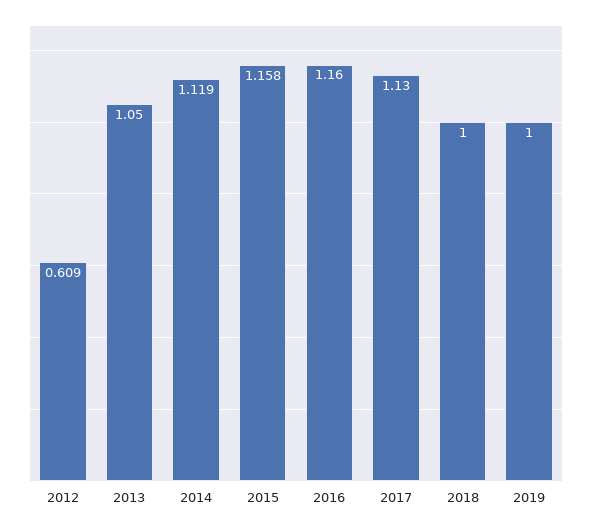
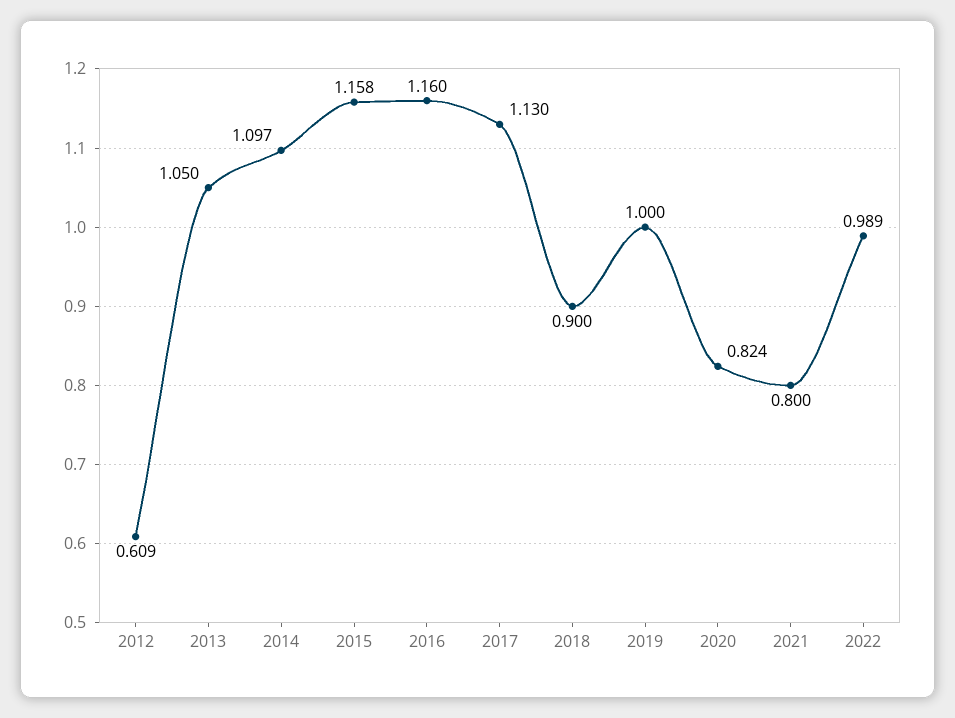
2014: 1.119 -> 1.097
2018: 1 -> 0.9
2020: none -> 0.824
2021: none -> 0.8
2022: none -> 0.989

